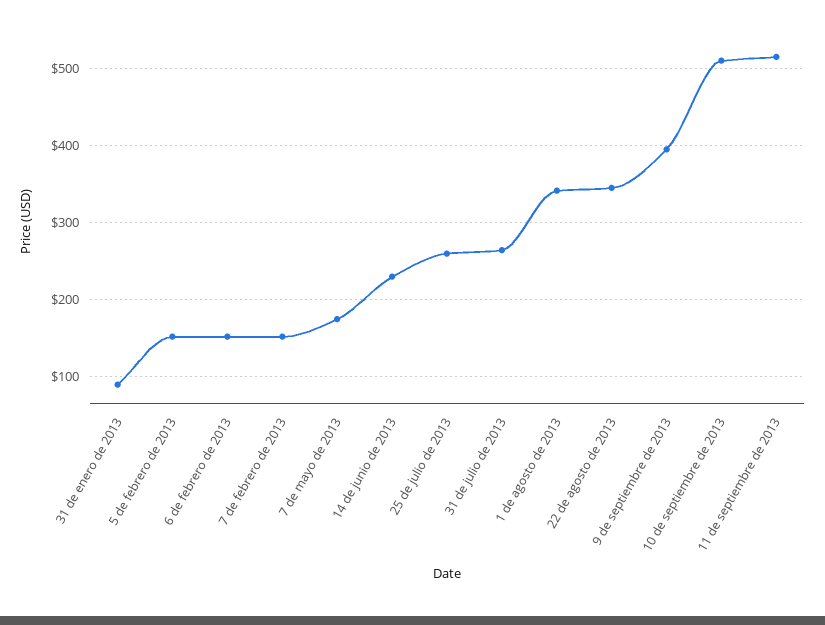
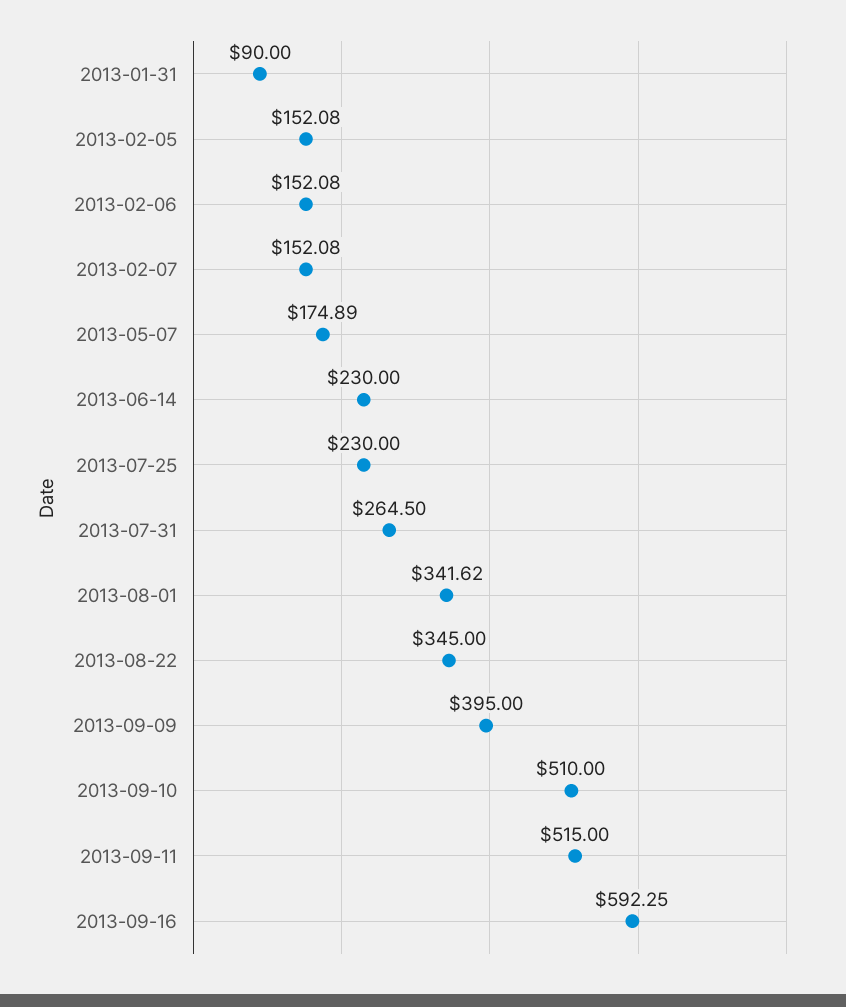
25 de julio de 2013: 260 -> 230
2013-09-16: none -> 592.25

